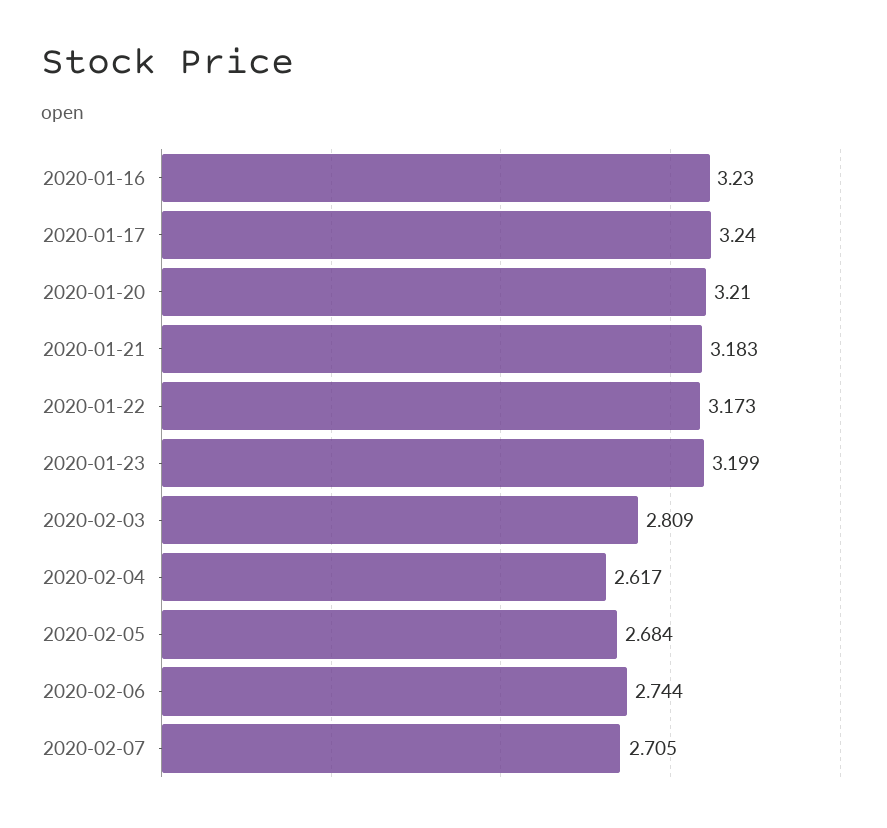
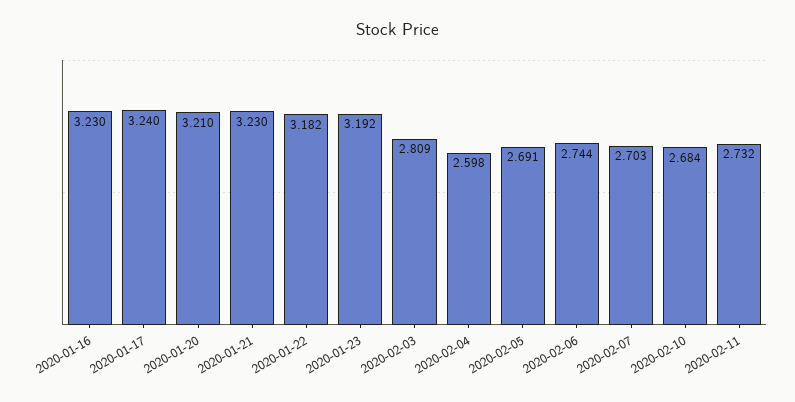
2020-01-21: 3.183 -> 3.23
2020-01-22: 3.173 -> 3.182
2020-01-23: 3.199 -> 3.192
2020-02-04: 2.617 -> 2.598
2020-02-05: 2.684 -> 2.691
2020-02-07: 2.705 -> 2.703
2020-02-10: none -> 2.684
2020-02-11: none -> 2.732

